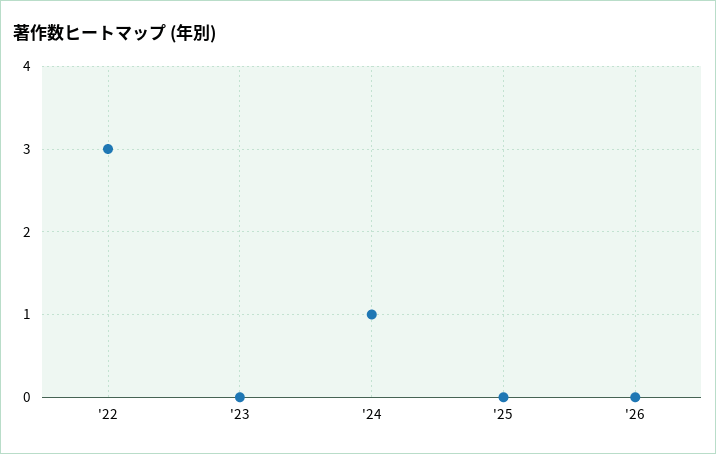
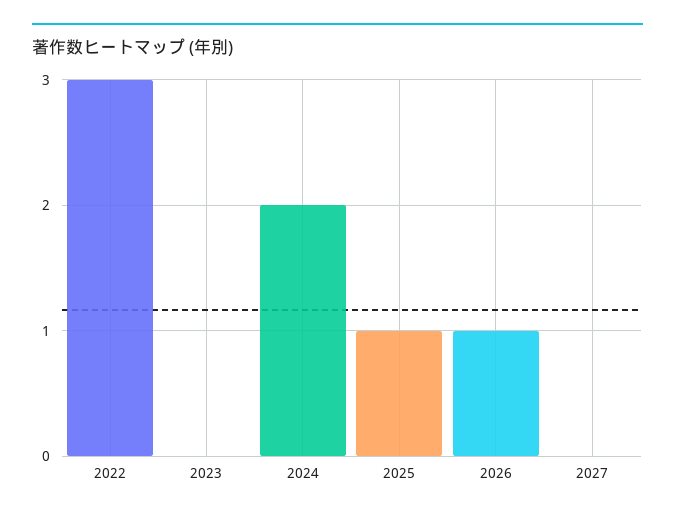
'24: 1 -> 2
'25: 0 -> 1
'26: 0 -> 1
2027: none -> 0

